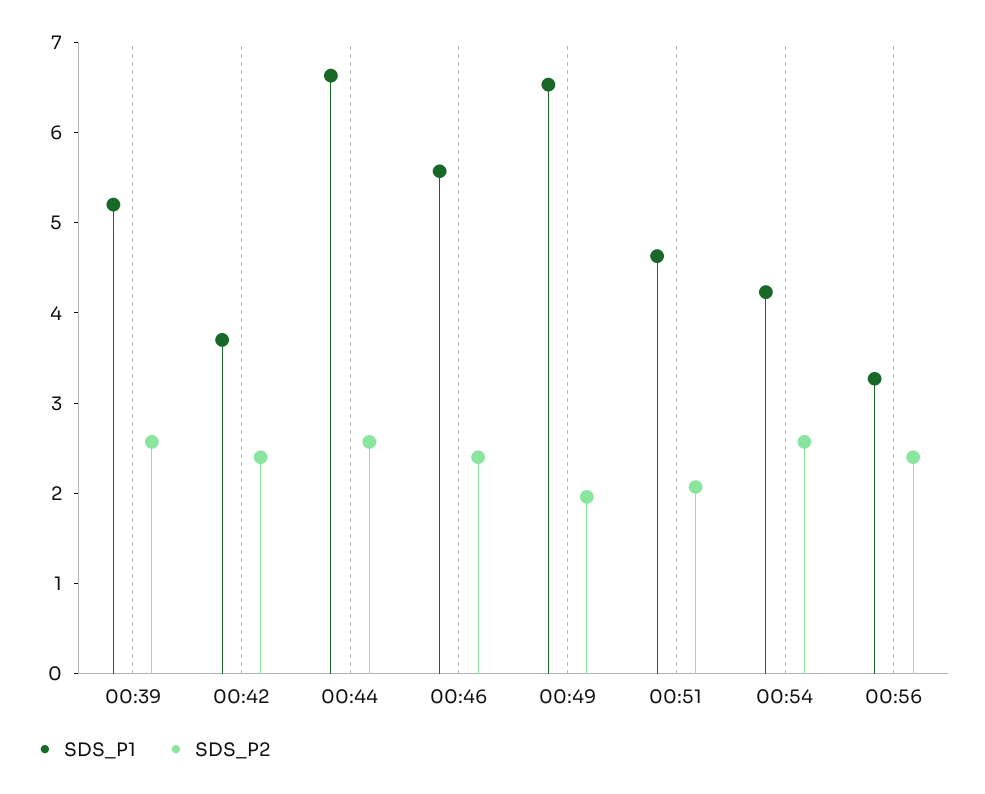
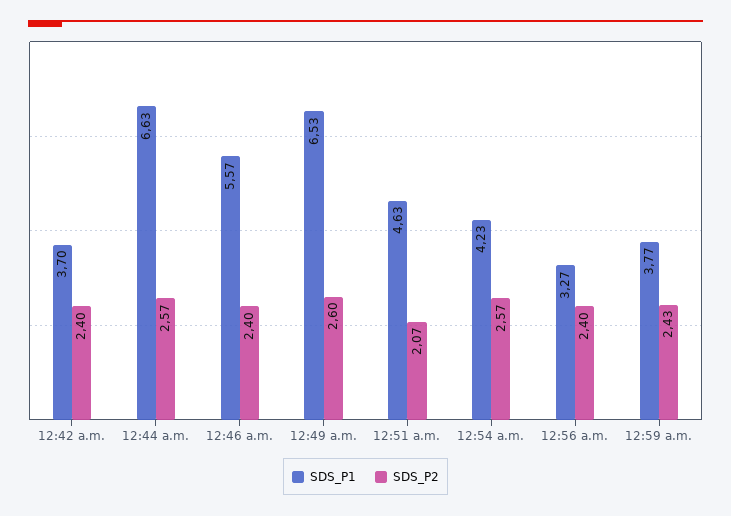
SDS_P1, 00:39: 5.2 -> none
SDS_P2, 00:39: 2.6 -> none
SDS_P2, 00:49: 2 -> 2.6
SDS_P1, 12:59 a.m.: none -> 3.77
SDS_P2, 12:59 a.m.: none -> 2.43

